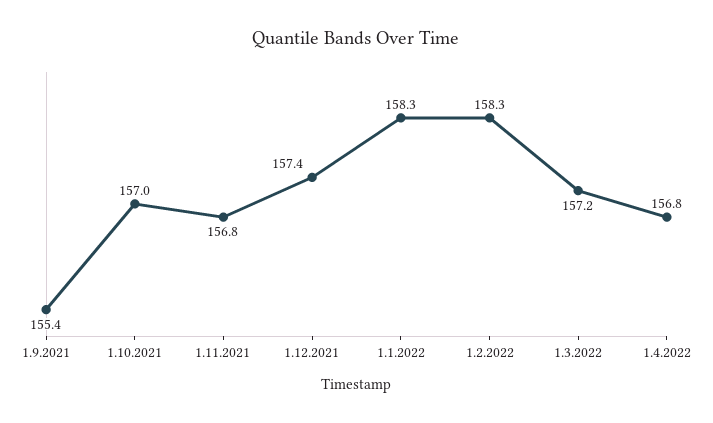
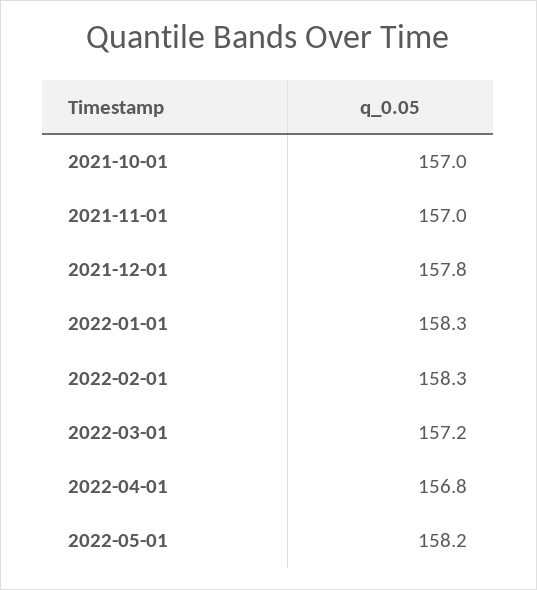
1.9.2021: 155.4 -> none
1.11.2021: 156.8 -> 157
1.12.2021: 157.4 -> 157.8
2022-05-01: none -> 158.2

